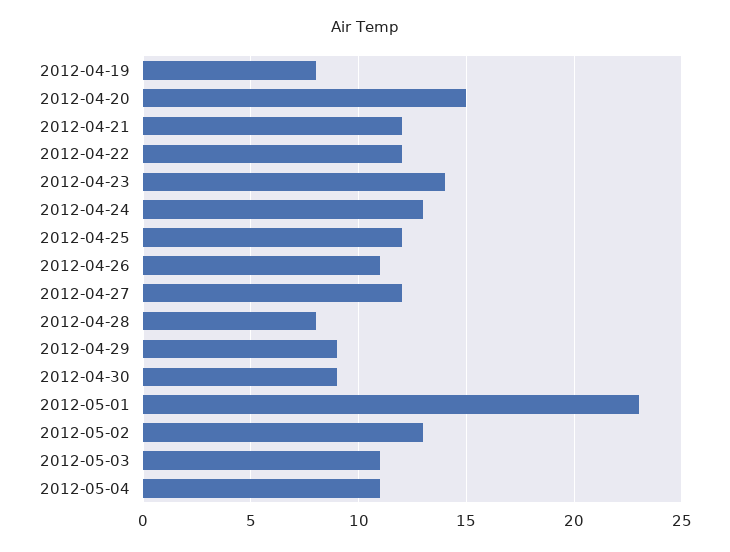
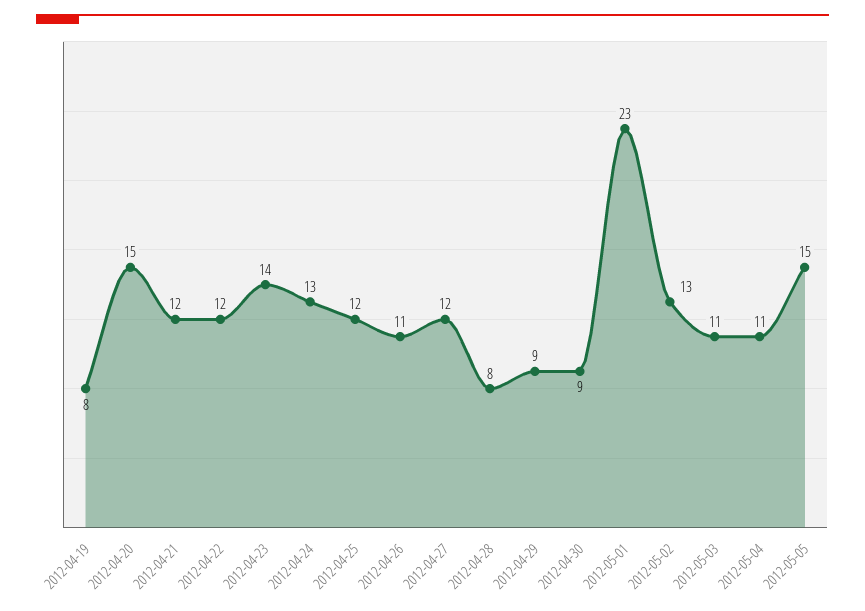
2012-05-05: none -> 15

